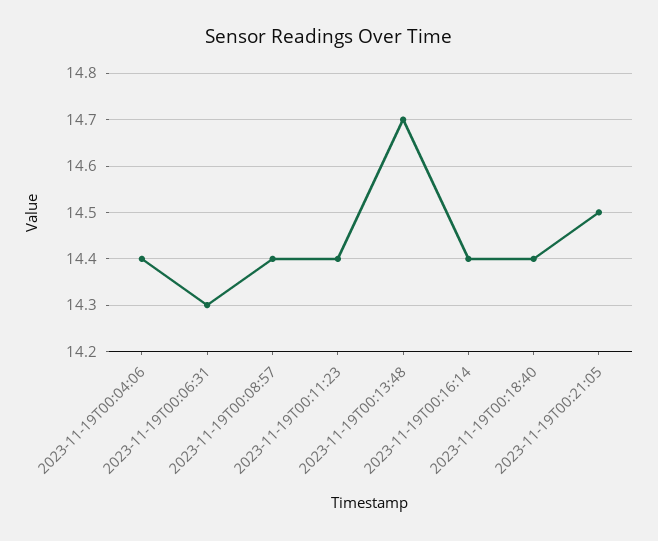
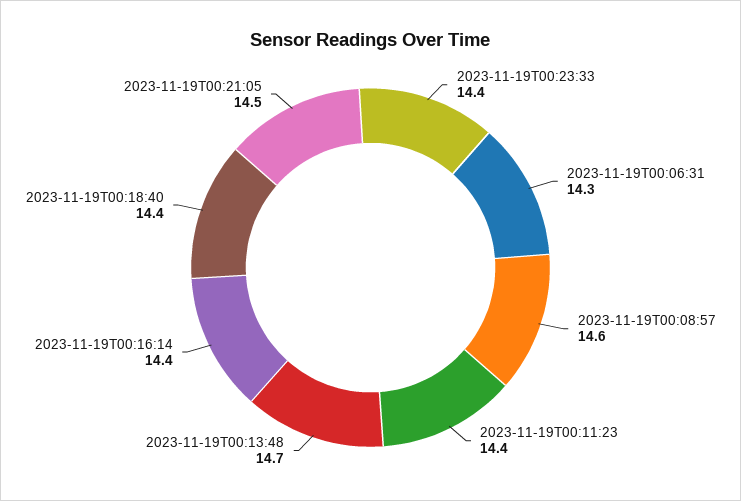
2023-11-19T00:04:06: 14.4 -> none
2023-11-19T00:08:57: 14.4 -> 14.6
2023-11-19T00:23:33: none -> 14.4

